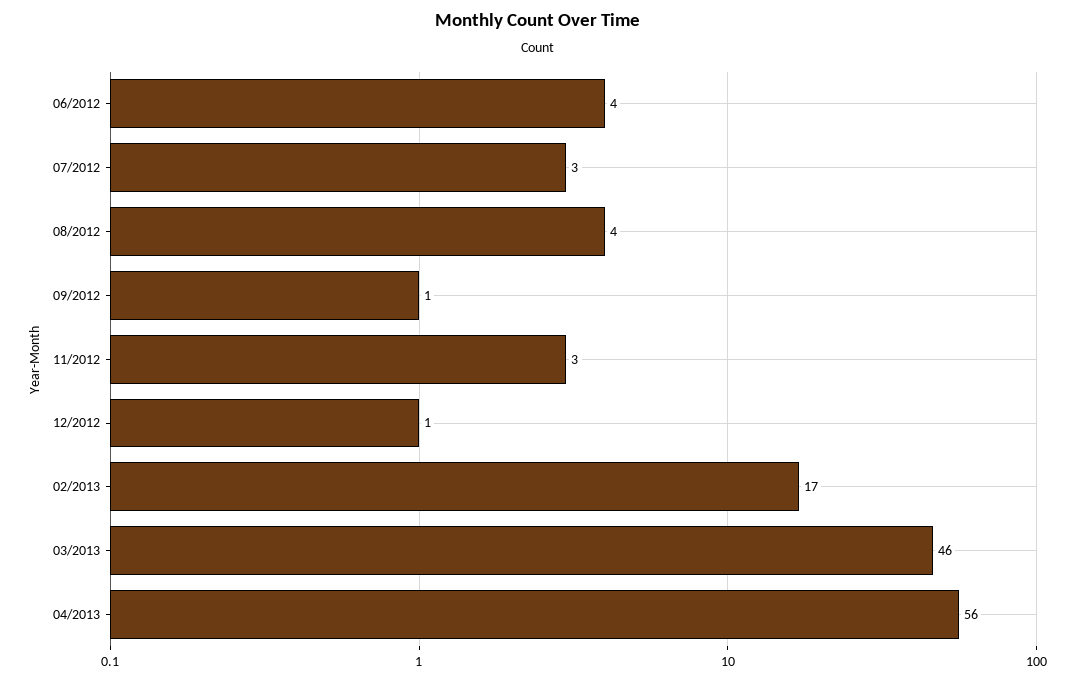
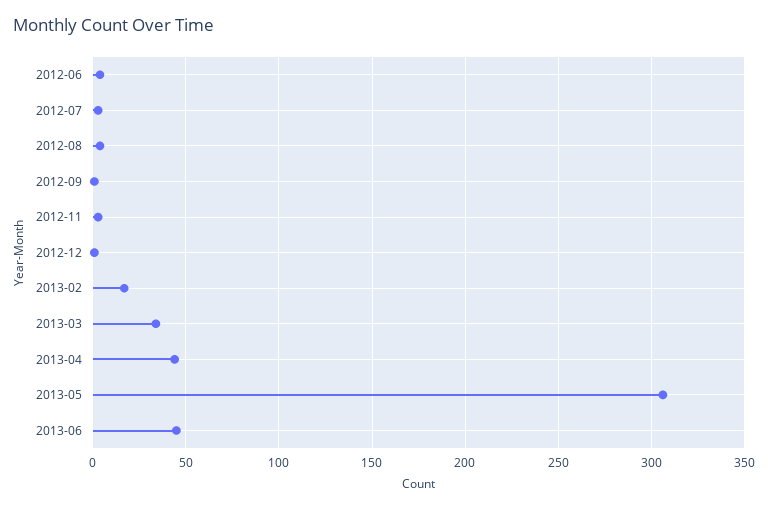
03/2013: 46 -> 35
04/2013: 56 -> 45
2013-05: none -> 305
2013-06: none -> 45

